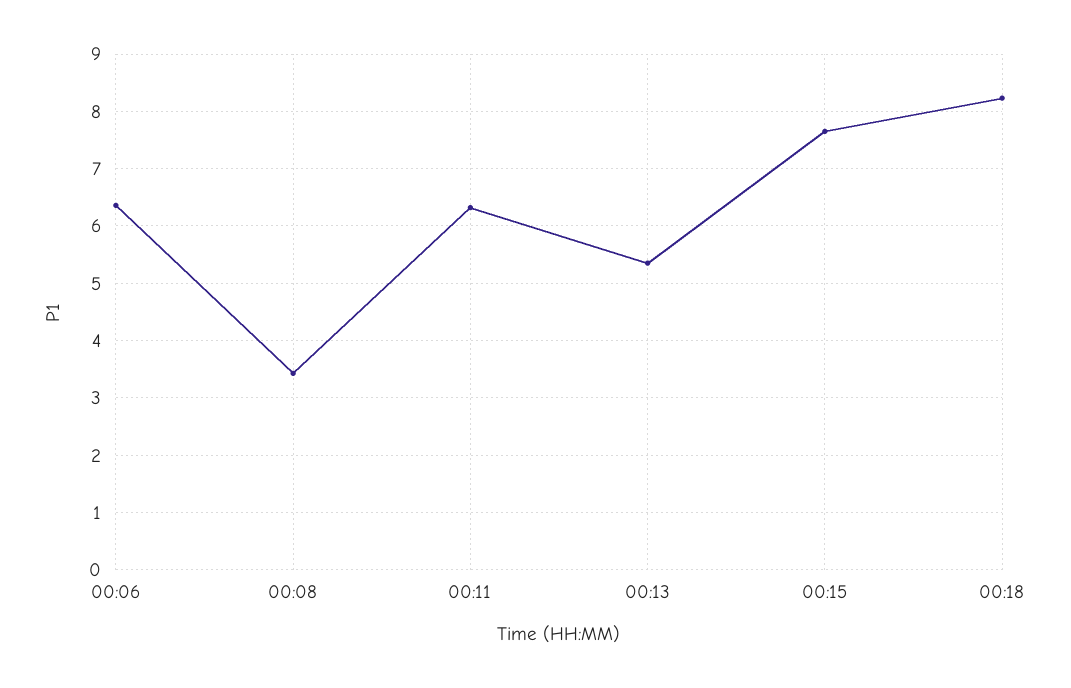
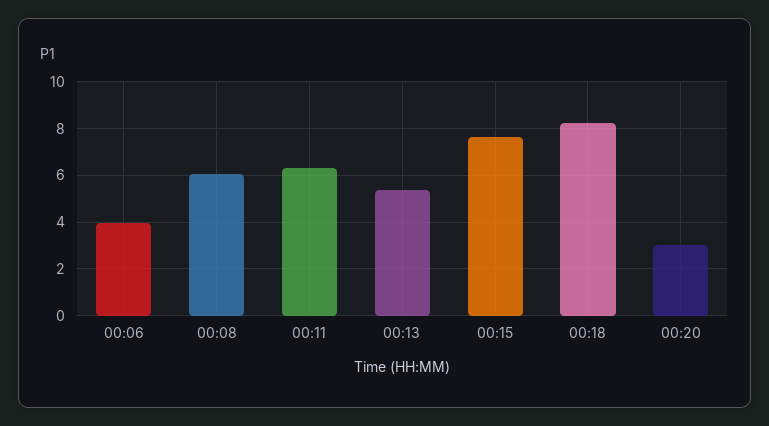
00:06: 6.4 -> 4
00:08: 3.4 -> 6
00:20: none -> 3

